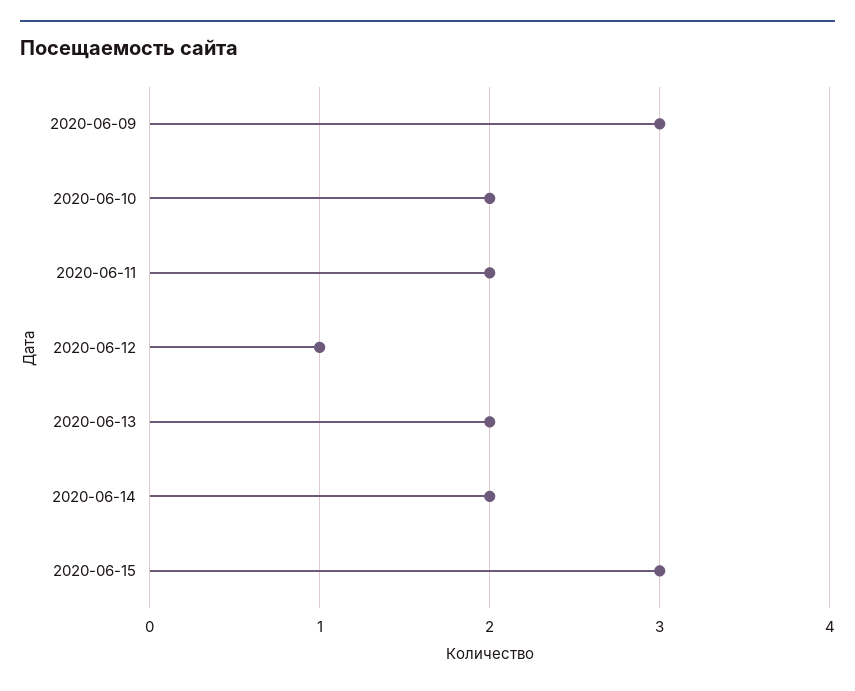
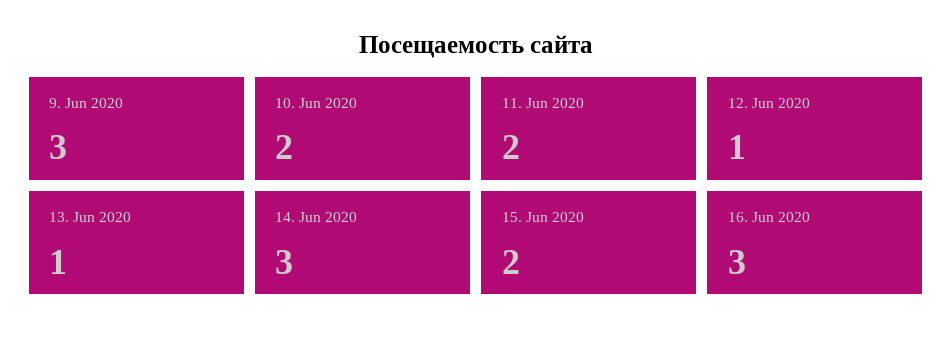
2020-06-13: 2 -> 1
2020-06-14: 2 -> 3
2020-06-15: 3 -> 2
16. Jun 2020: none -> 3

